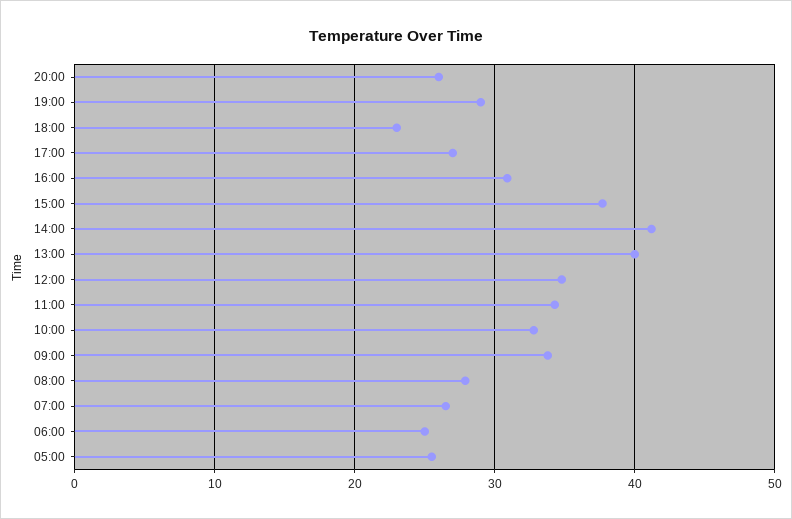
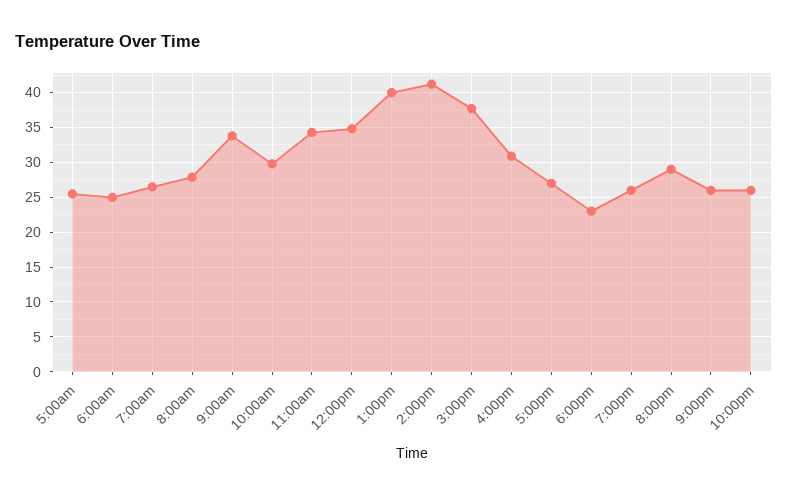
20:00: 26 -> 29
19:00: 29 -> 26
10:00: 33 -> 30
9:00pm: none -> 26
10:00pm: none -> 26

